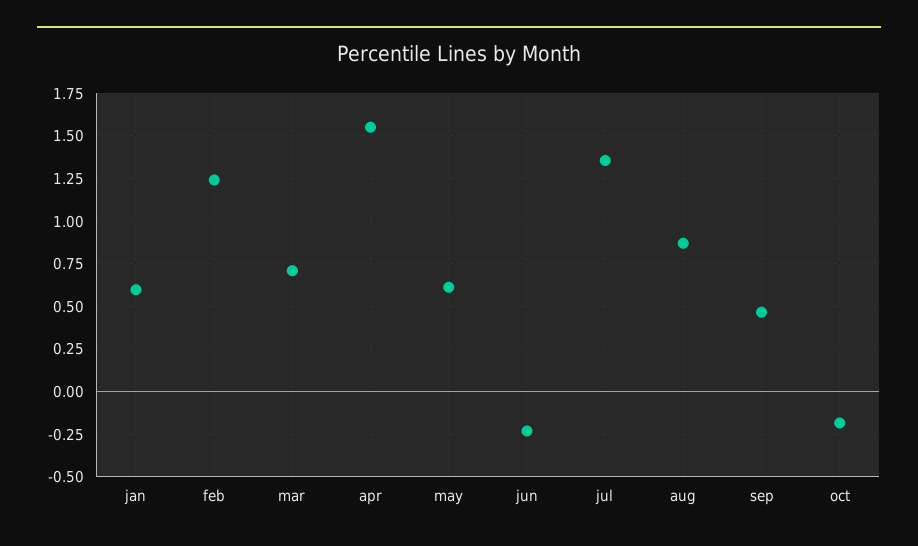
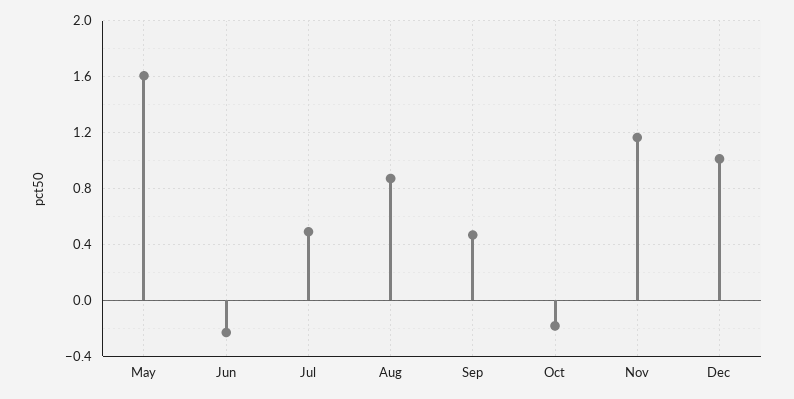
jan: 0.6 -> none
feb: 1.25 -> none
mar: 0.7 -> none
apr: 1.55 -> none
may: 0.6 -> 1.6
jul: 1.35 -> 0.5
Nov: none -> 1.15
Dec: none -> 1

